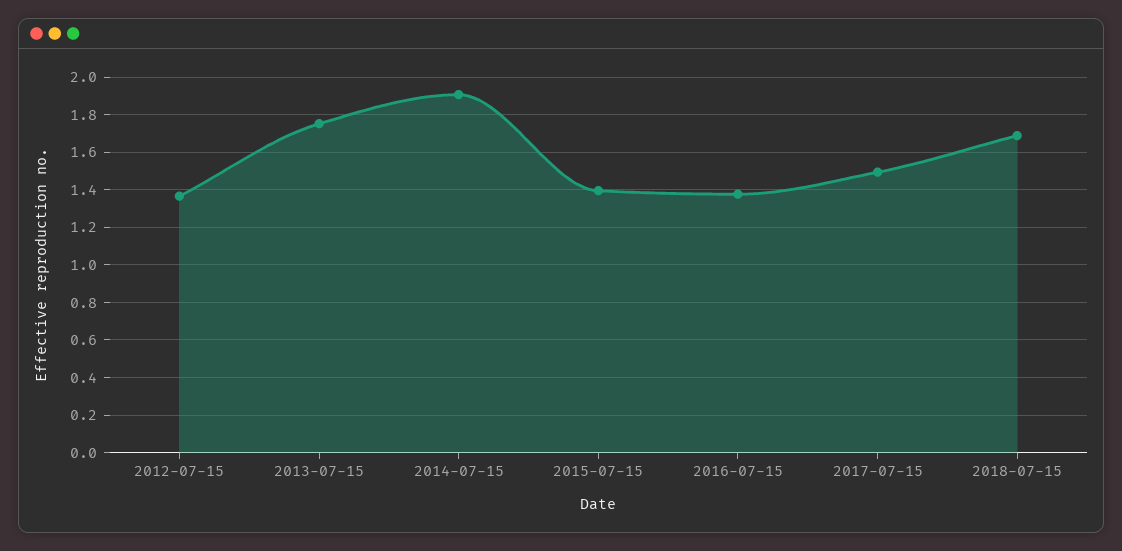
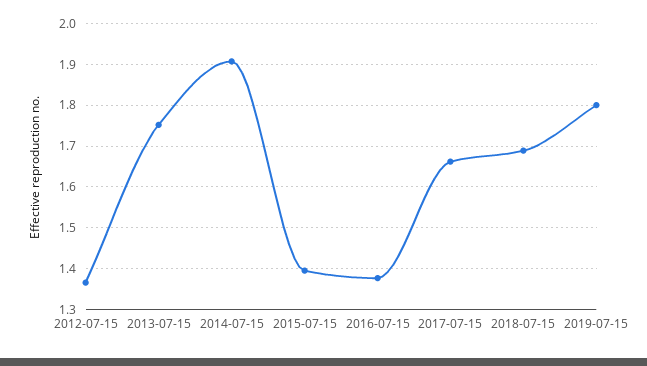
2017-07-15: 1.5 -> 1.66
2019-07-15: none -> 1.8

